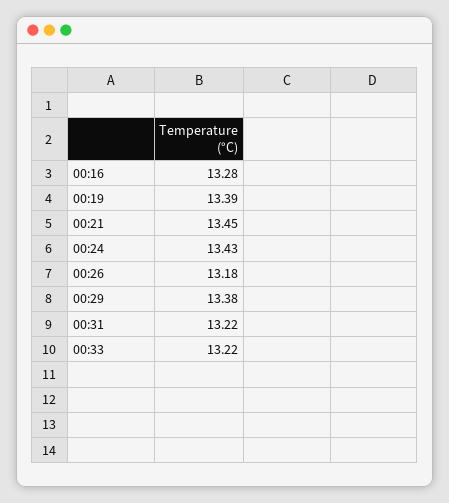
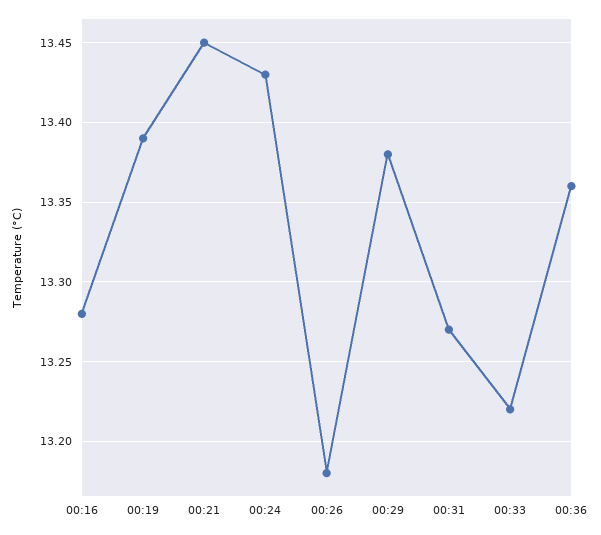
00:31: 13.22 -> 13.27
00:36: none -> 13.36

